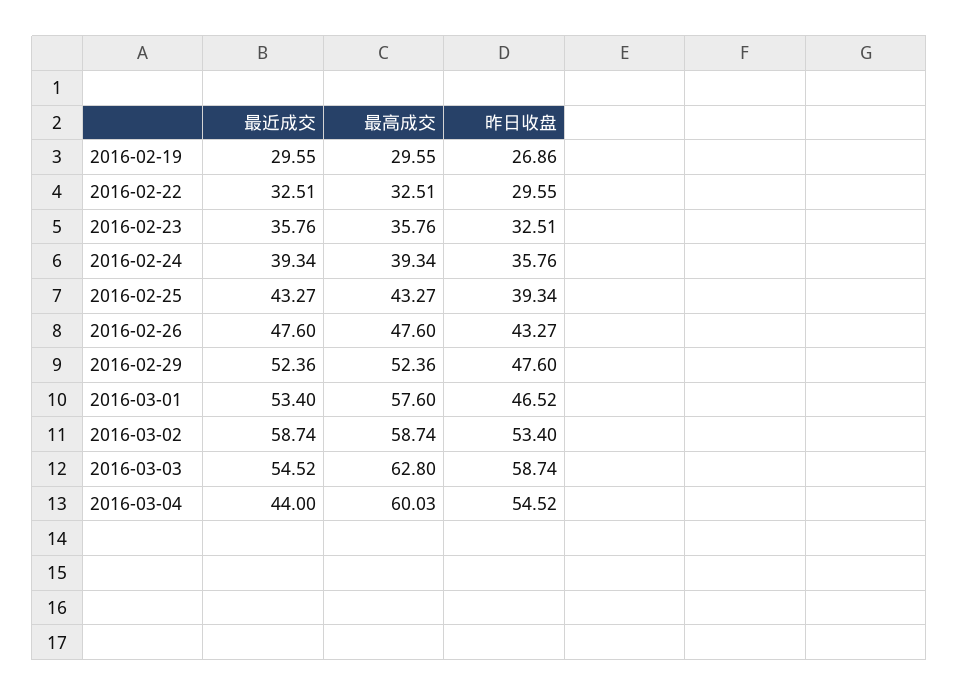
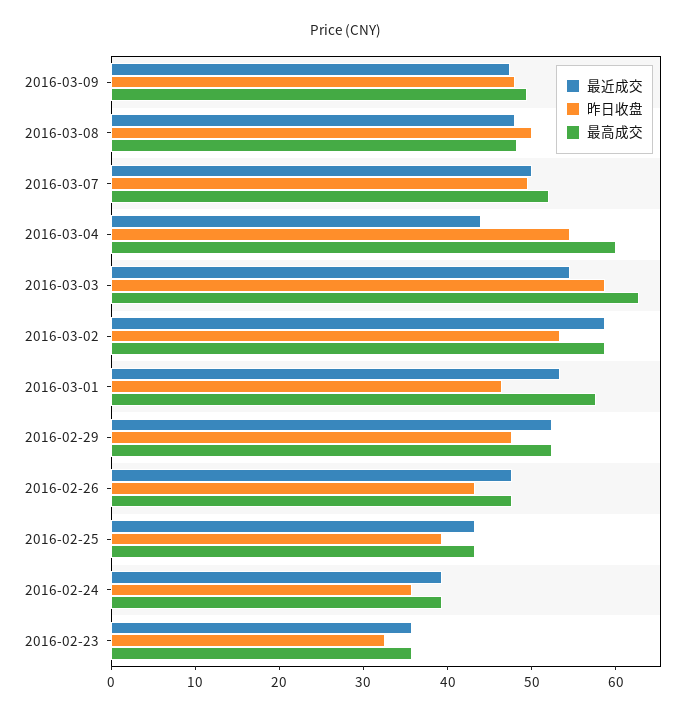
最近成交, 2016-02-19: 29.55 -> none
最高成交, 2016-02-19: 29.55 -> none
昨日收盘, 2016-02-19: 26.86 -> none
最近成交, 2016-02-22: 32.51 -> none
最高成交, 2016-02-22: 32.51 -> none
昨日收盘, 2016-02-22: 29.55 -> none
最近成交, 2016-03-09: none -> 48
昨日收盘, 2016-03-09: none -> 48
最高成交, 2016-03-09: none -> 50
最近成交, 2016-03-08: none -> 48
昨日收盘, 2016-03-08: none -> 50
最高成交, 2016-03-08: none -> 48
最近成交, 2016-03-07: none -> 50
昨日收盘, 2016-03-07: none -> 50
最高成交, 2016-03-07: none -> 52

